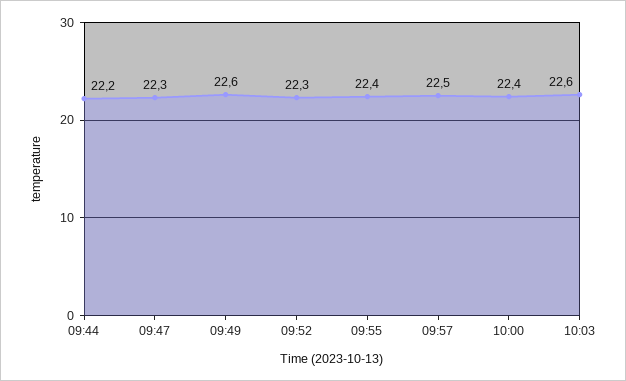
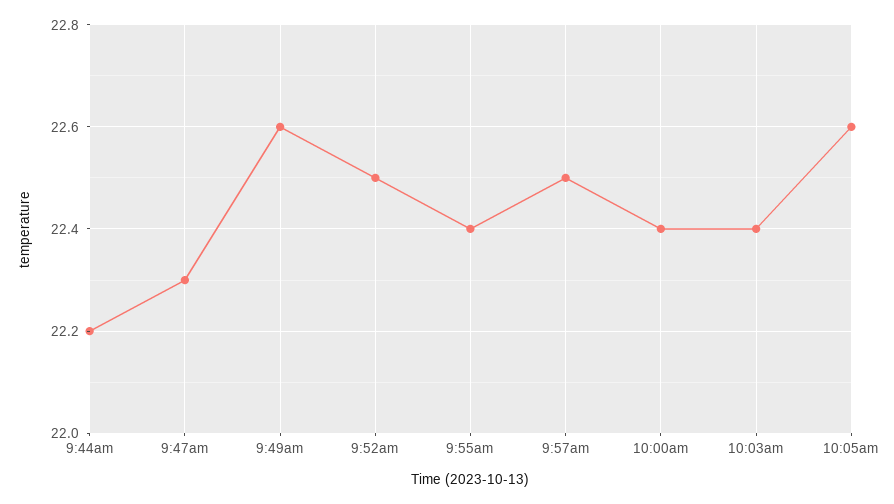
09:52: 22.3 -> 22.5
10:03: 22.6 -> 22.4
10:05am: none -> 22.6

